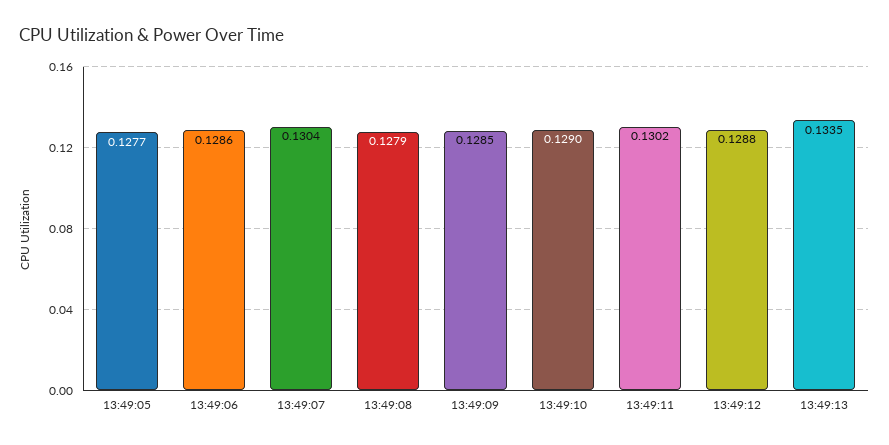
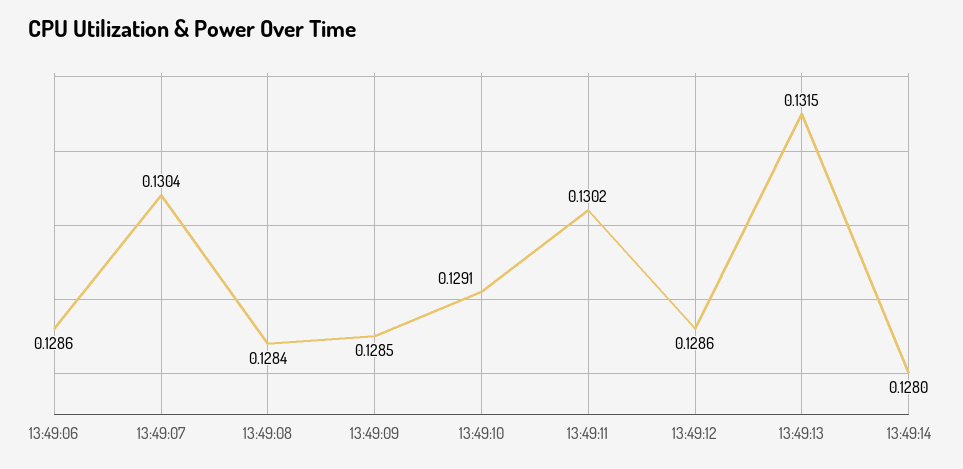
13:49:05: 0.1277 -> none
13:49:08: 0.1279 -> 0.1284
13:49:10: 0.129 -> 0.1291
13:49:12: 0.1288 -> 0.1286
13:49:13: 0.1335 -> 0.1315
13:49:14: none -> 0.128

